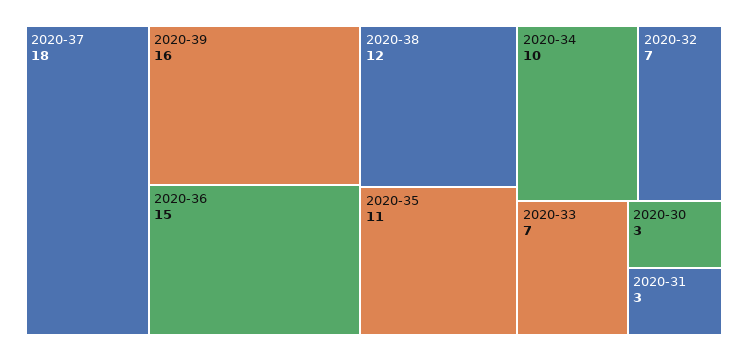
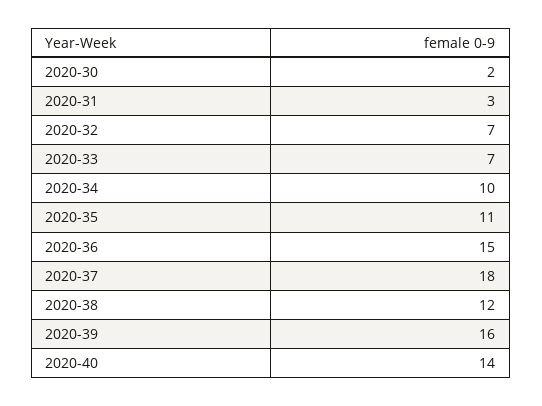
2020-30: 3 -> 2
2020-40: none -> 14

